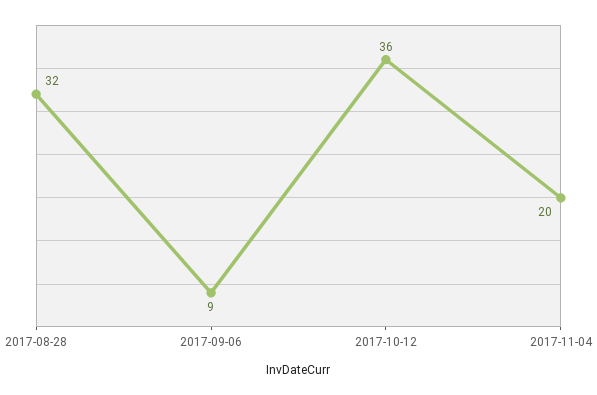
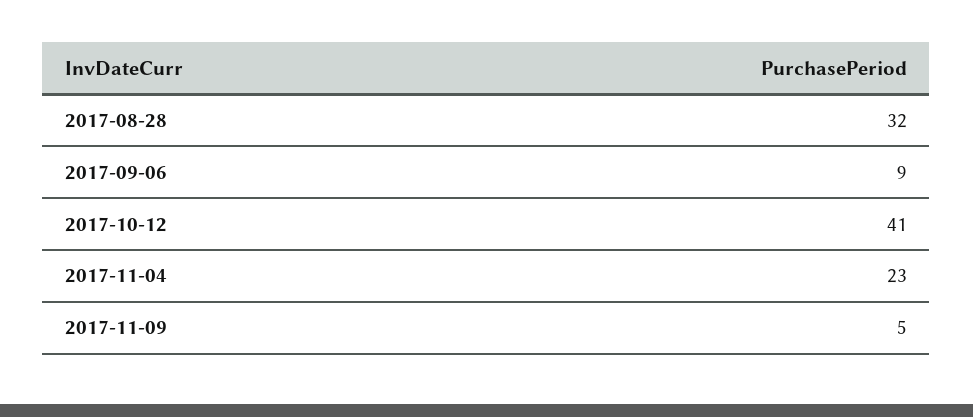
2017-10-12: 36 -> 41
2017-11-04: 20 -> 23
2017-11-09: none -> 5

